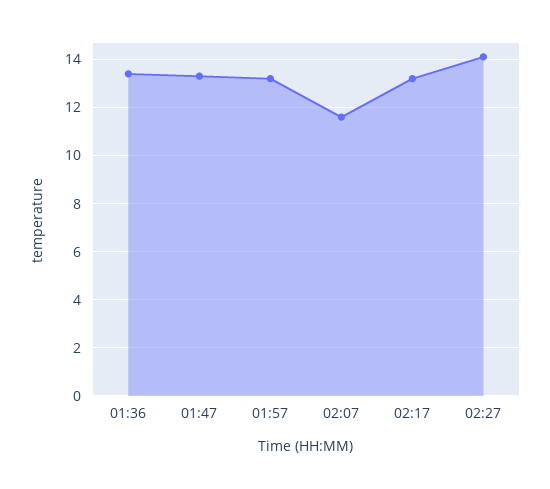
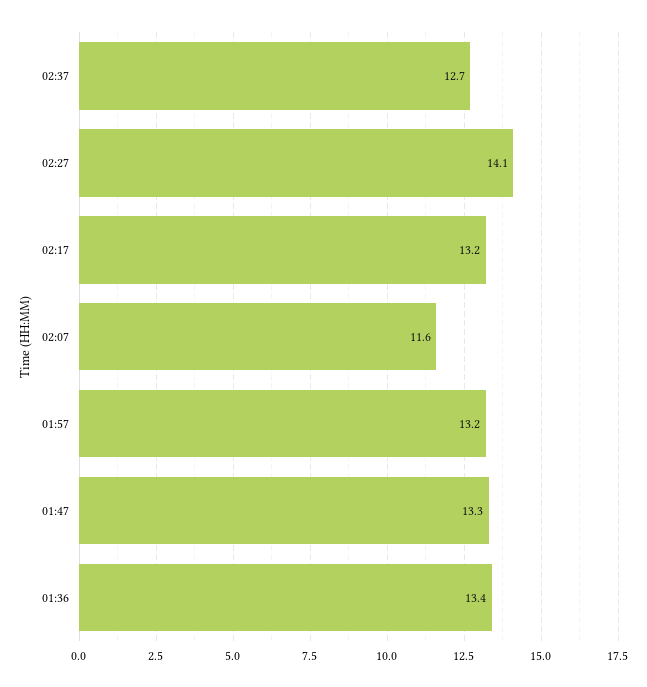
02:37: none -> 12.7

